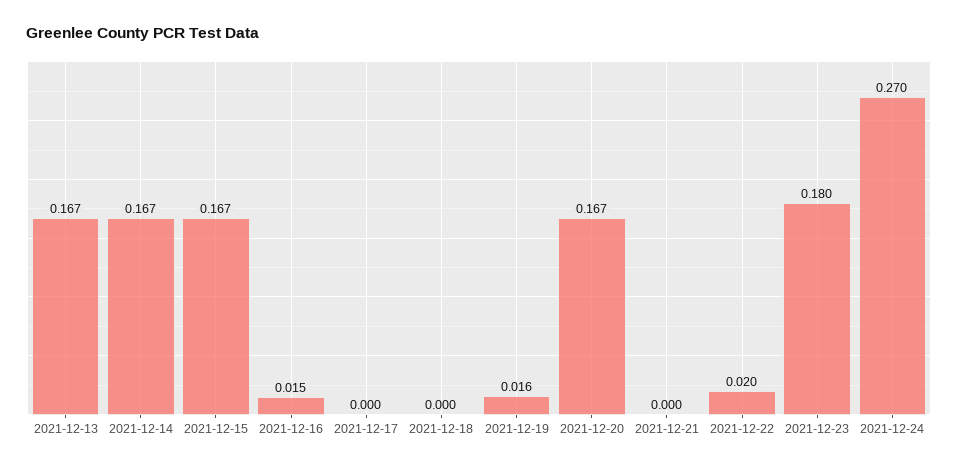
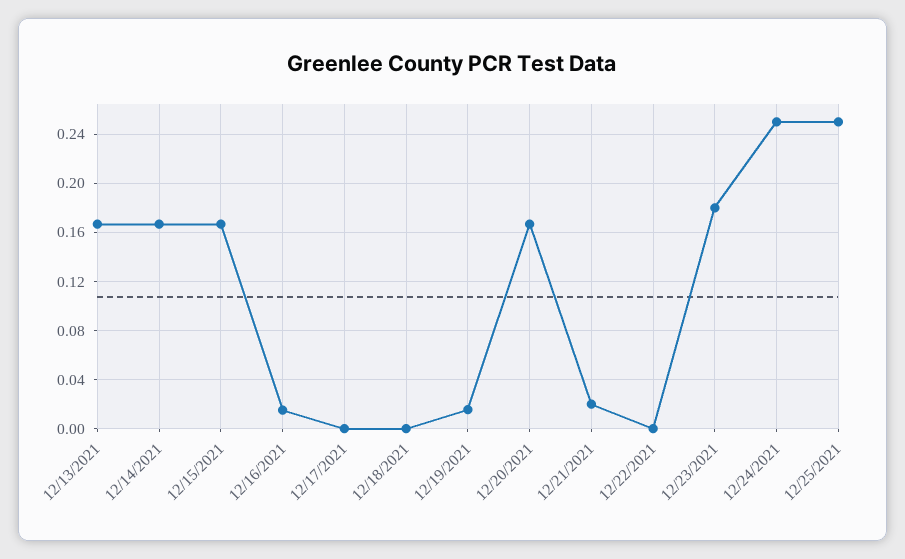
2021-12-21: 0 -> 0.02
2021-12-22: 0.02 -> 0
2021-12-24: 0.27 -> 0.25
12/25/2021: none -> 0.25

